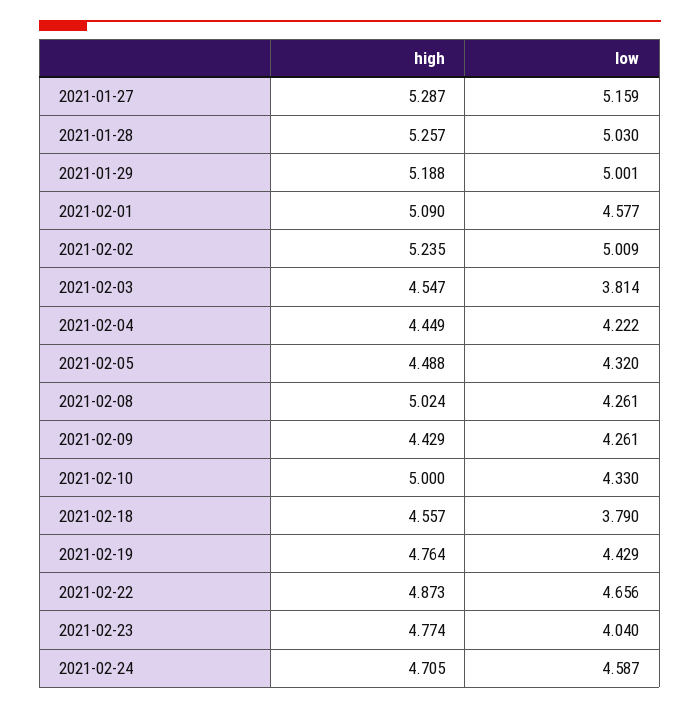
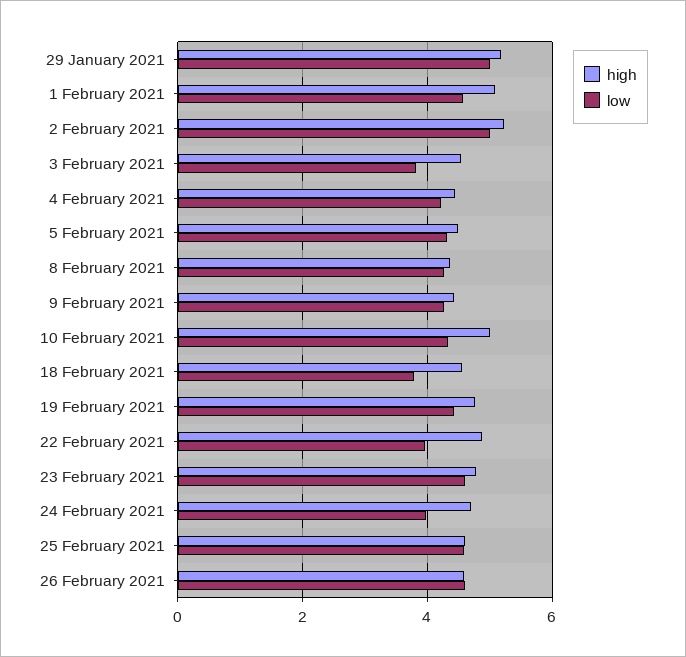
high, 2021-01-27: 5.287 -> none
low, 2021-01-27: 5.159 -> none
high, 2021-01-28: 5.257 -> none
low, 2021-01-28: 5.03 -> none
high, 2021-02-08: 5.024 -> 4.4
low, 2021-02-22: 4.656 -> 4
low, 2021-02-23: 4.04 -> 4.6
low, 2021-02-24: 4.587 -> 4
high, 25 February 2021: none -> 4.6
low, 25 February 2021: none -> 4.6
high, 26 February 2021: none -> 4.6
low, 26 February 2021: none -> 4.6

